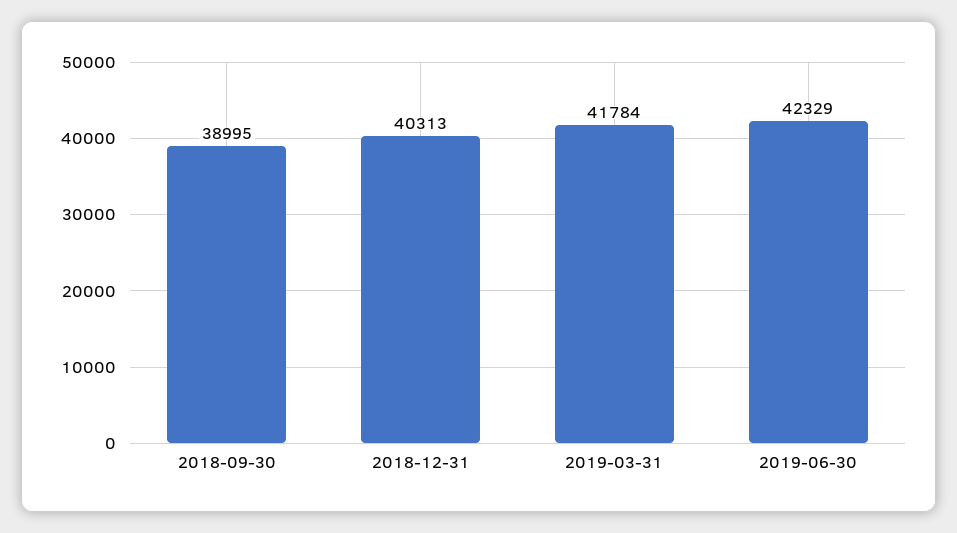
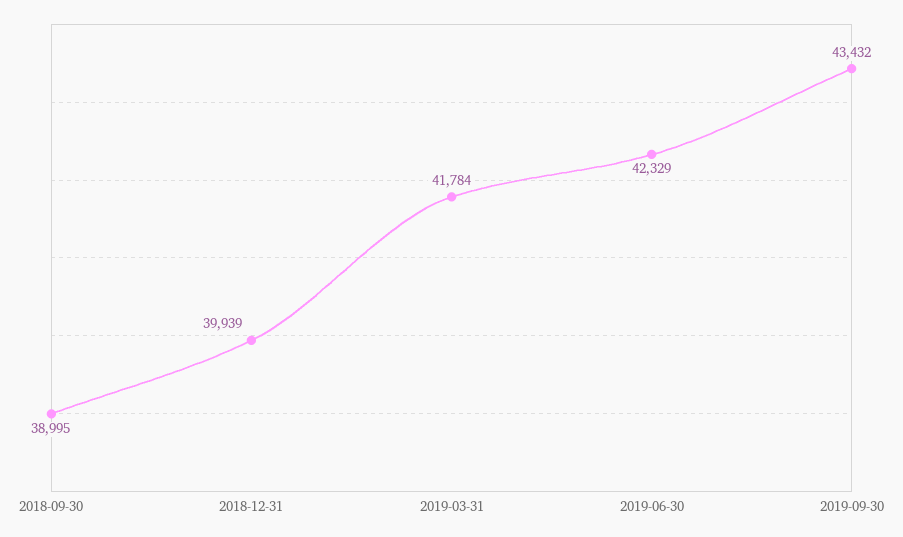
2018-12-31: 40313 -> 39939
2019-09-30: none -> 43432

